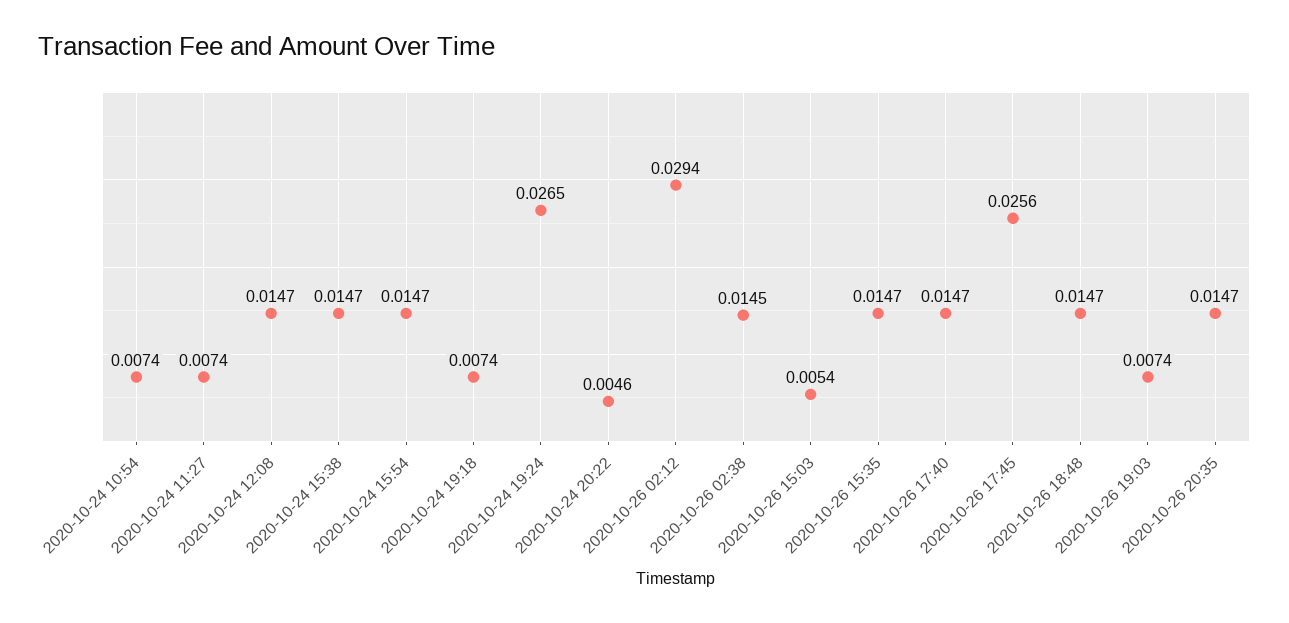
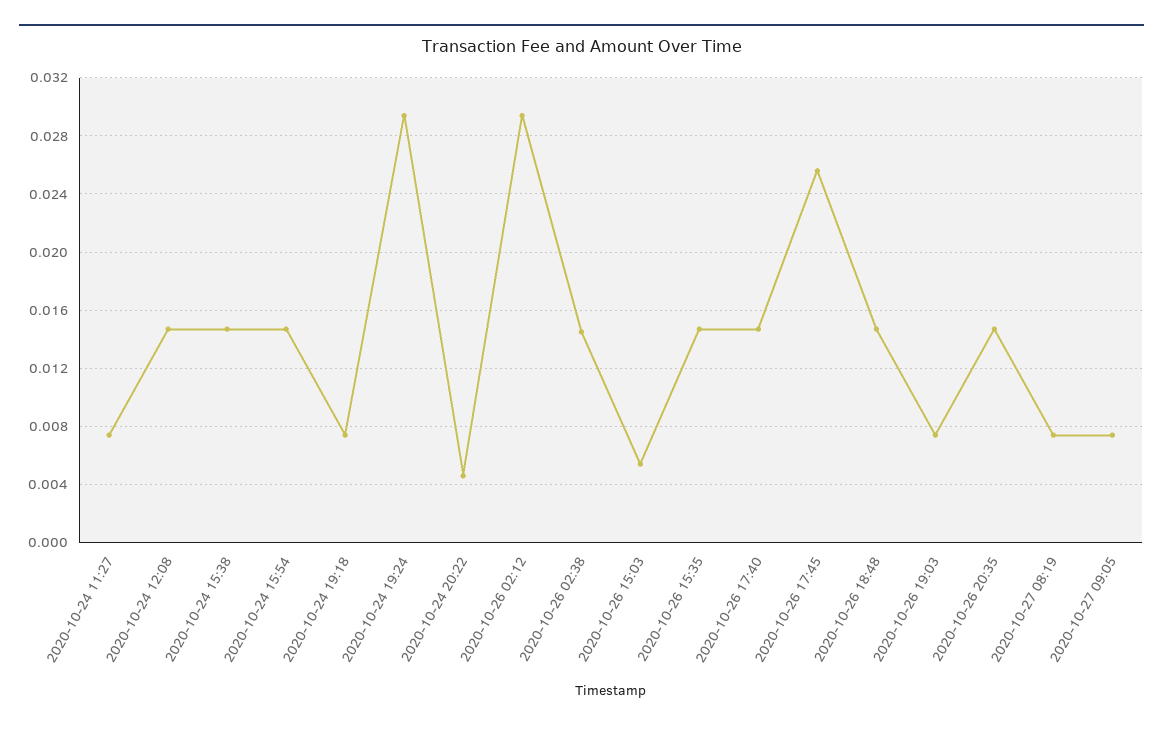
2020-10-24 10:54: 0.0074 -> none
2020-10-24 19:24: 0.0265 -> 0.0295
2020-10-27 08:19: none -> 0.0075
2020-10-27 09:05: none -> 0.0075

